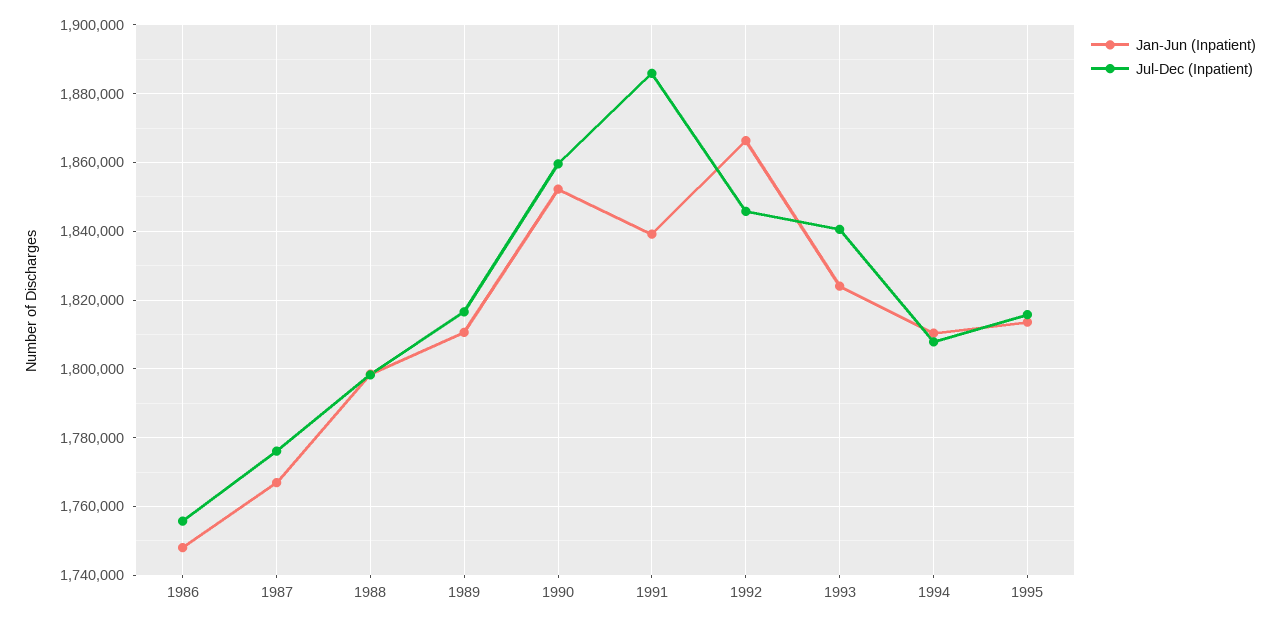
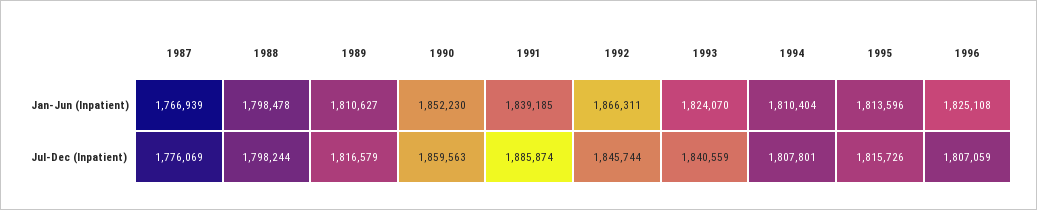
Jan-Jun (Inpatient), 1986: 1748000 -> none
Jul-Dec (Inpatient), 1986: 1756000 -> none
Jan-Jun (Inpatient), 1996: none -> 1825108
Jul-Dec (Inpatient), 1996: none -> 1807059

